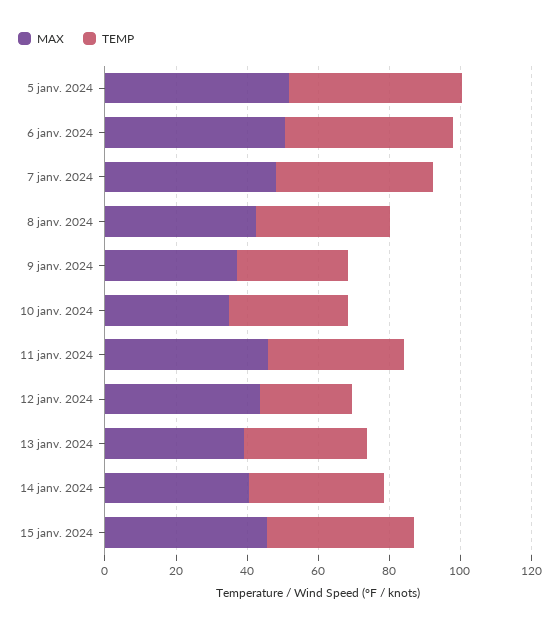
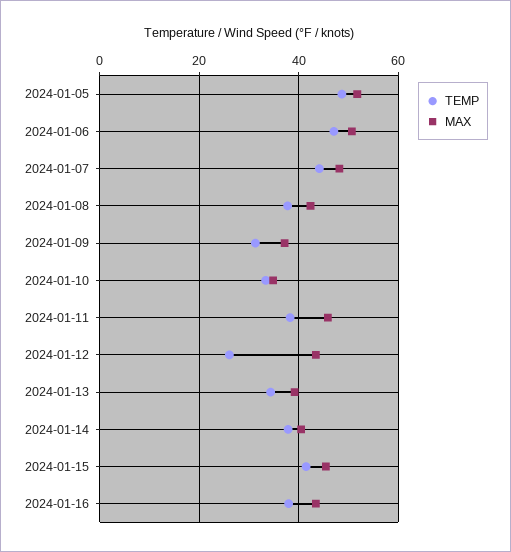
TEMP, 2024-01-16: none -> 38
MAX, 2024-01-16: none -> 44

